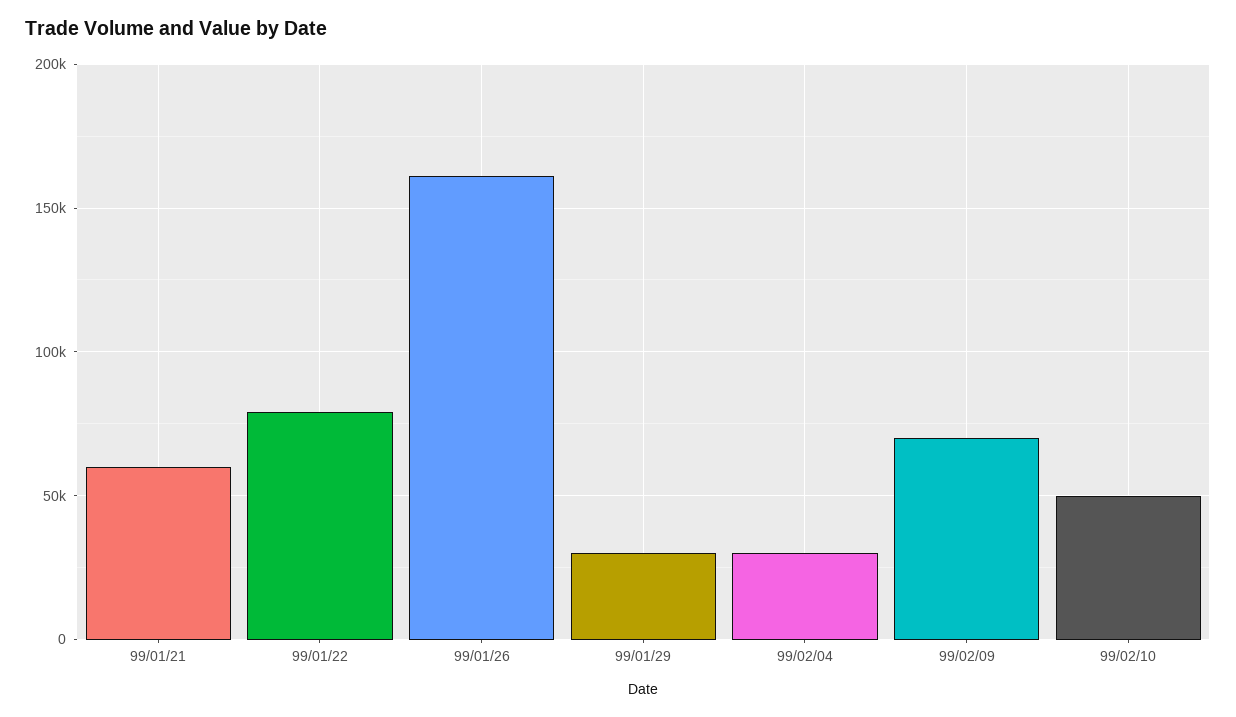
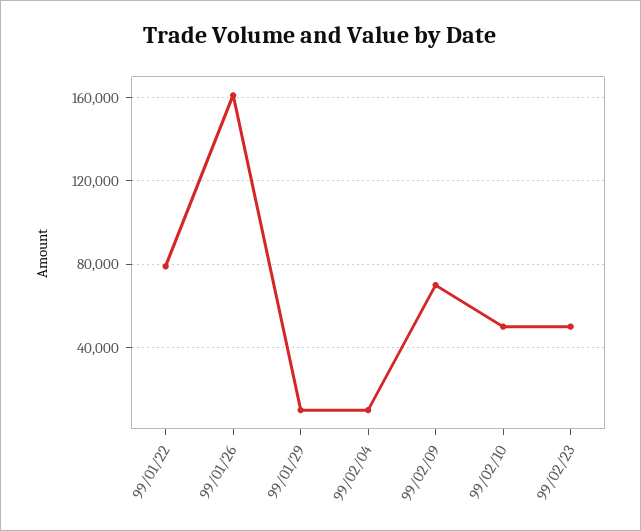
99/01/21: 60000 -> none
99/01/29: 30000 -> 10000
99/02/04: 30000 -> 10000
99/02/23: none -> 50000

